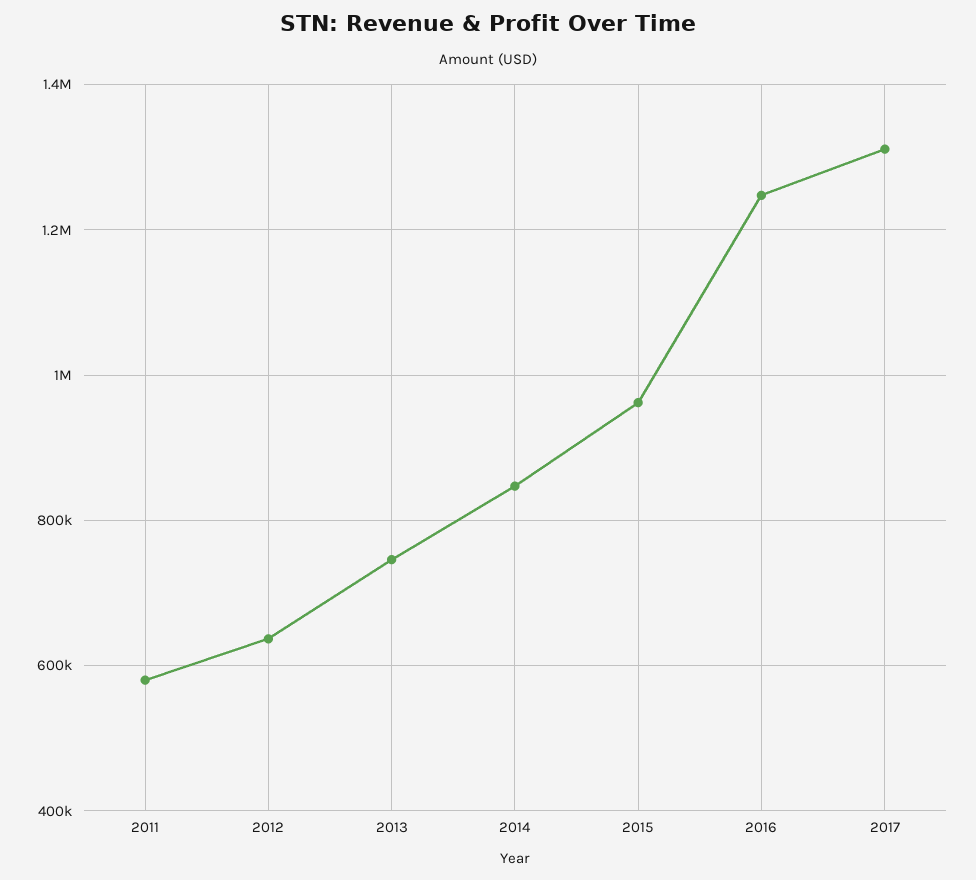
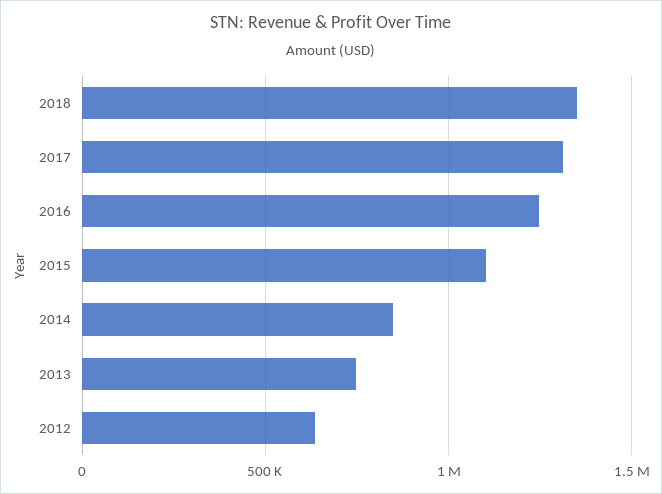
2011: 580000 -> none
2015: 960000 -> 1100000
2018: none -> 1350000

